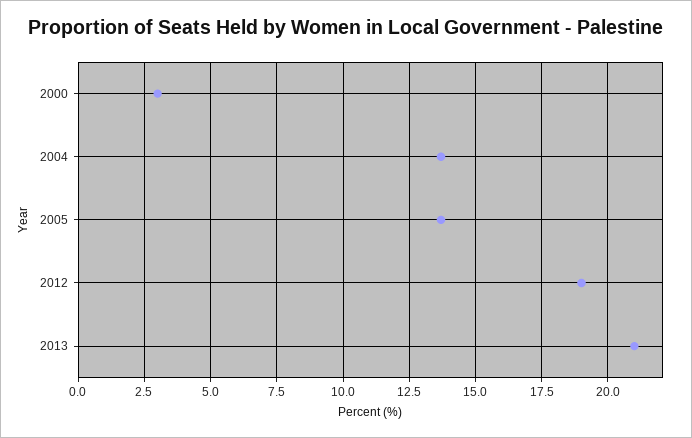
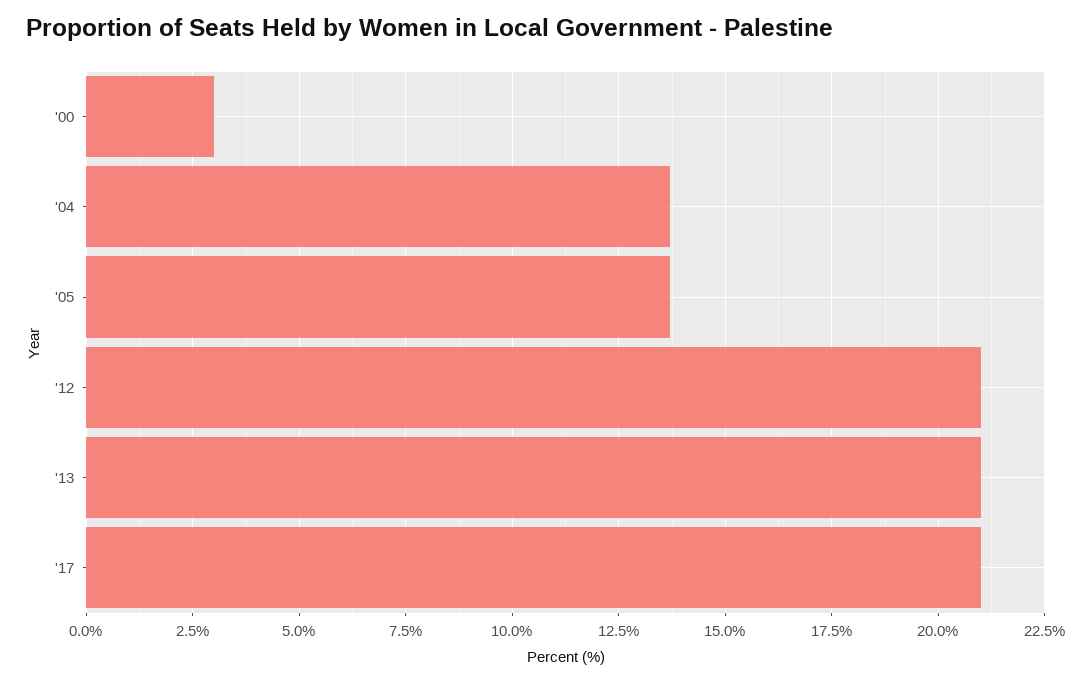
2012: 19 -> 21
'17: none -> 21

